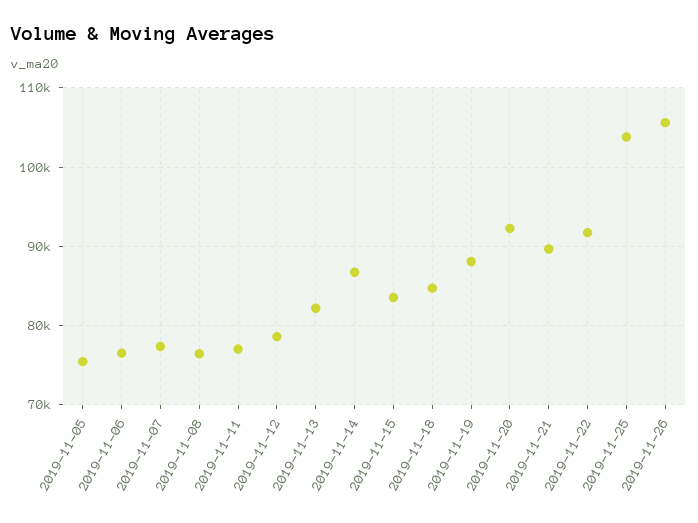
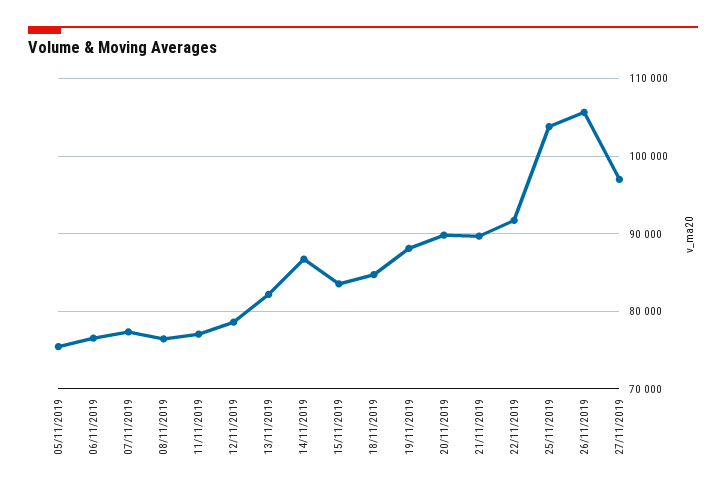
2019-11-20: 92000 -> 90000
27/11/2019: none -> 97000

